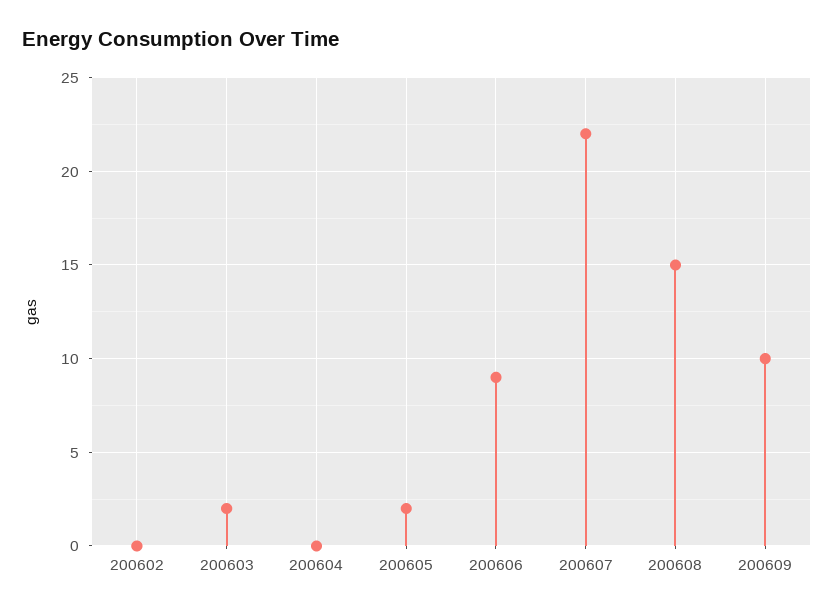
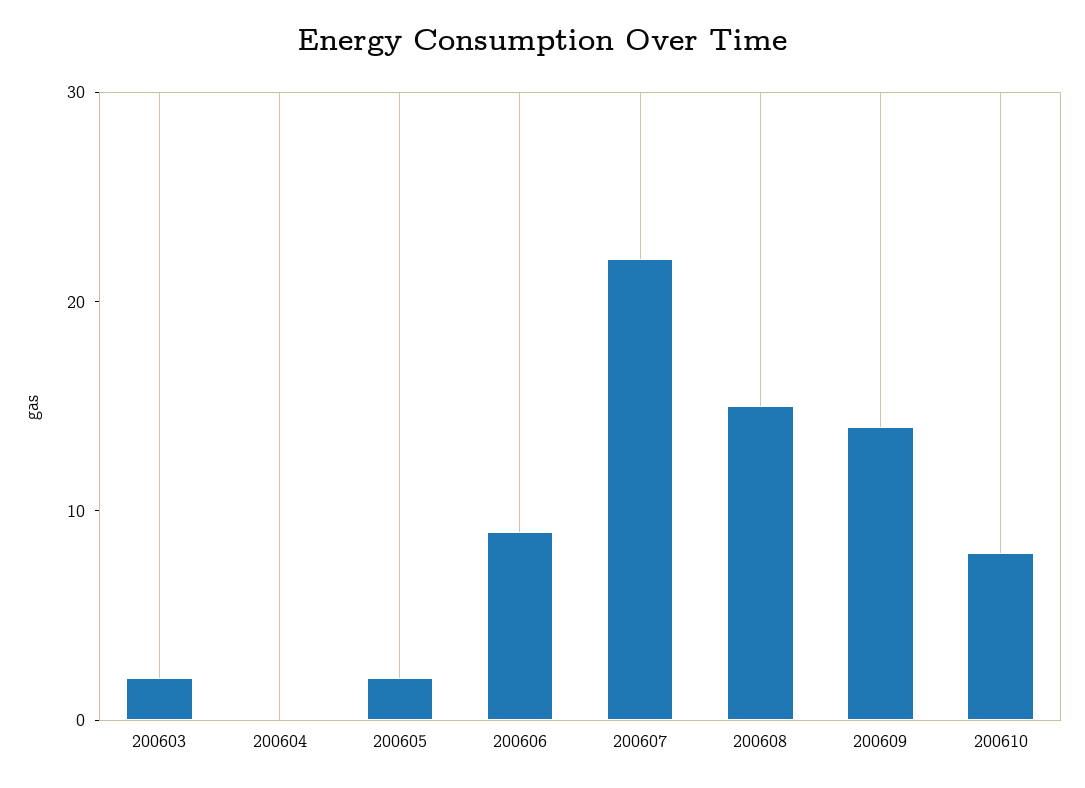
200602: 0 -> none
200609: 10 -> 14
200610: none -> 8

